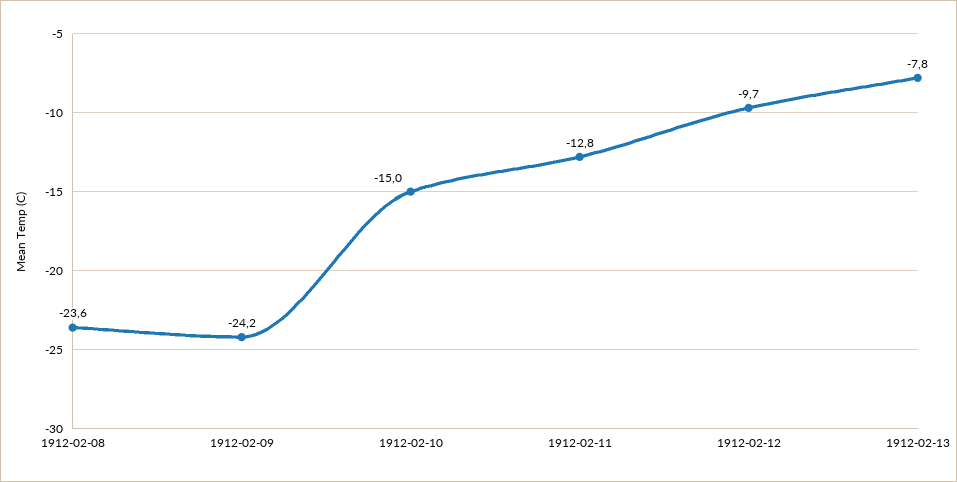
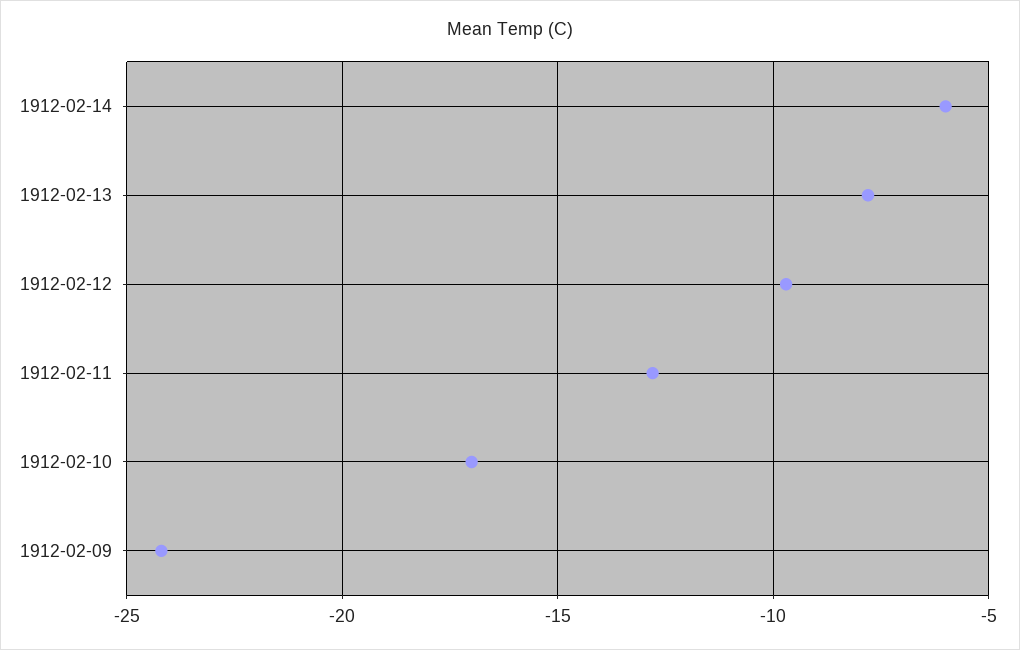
1912-02-08: -23.6 -> none
1912-02-10: -15 -> -17
1912-02-14: none -> -6

